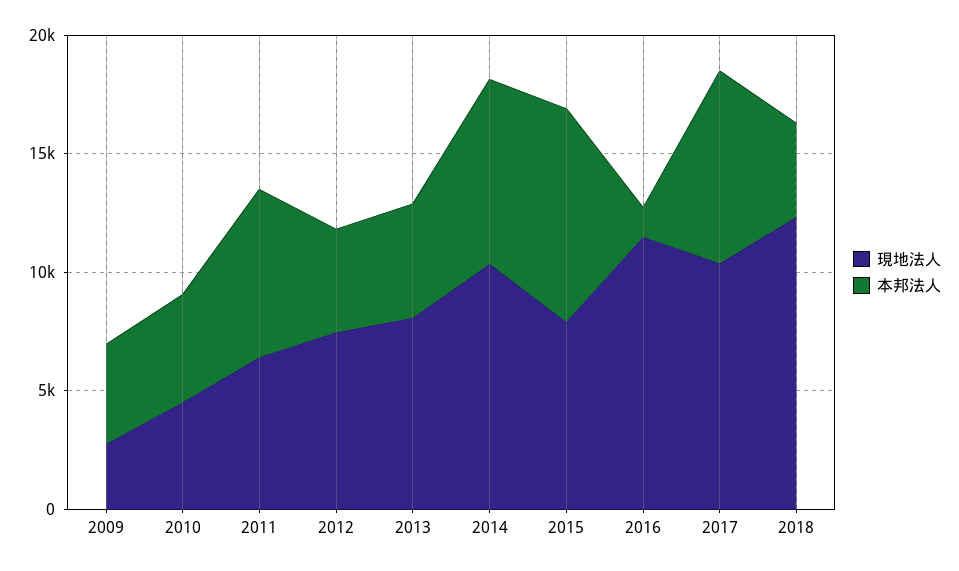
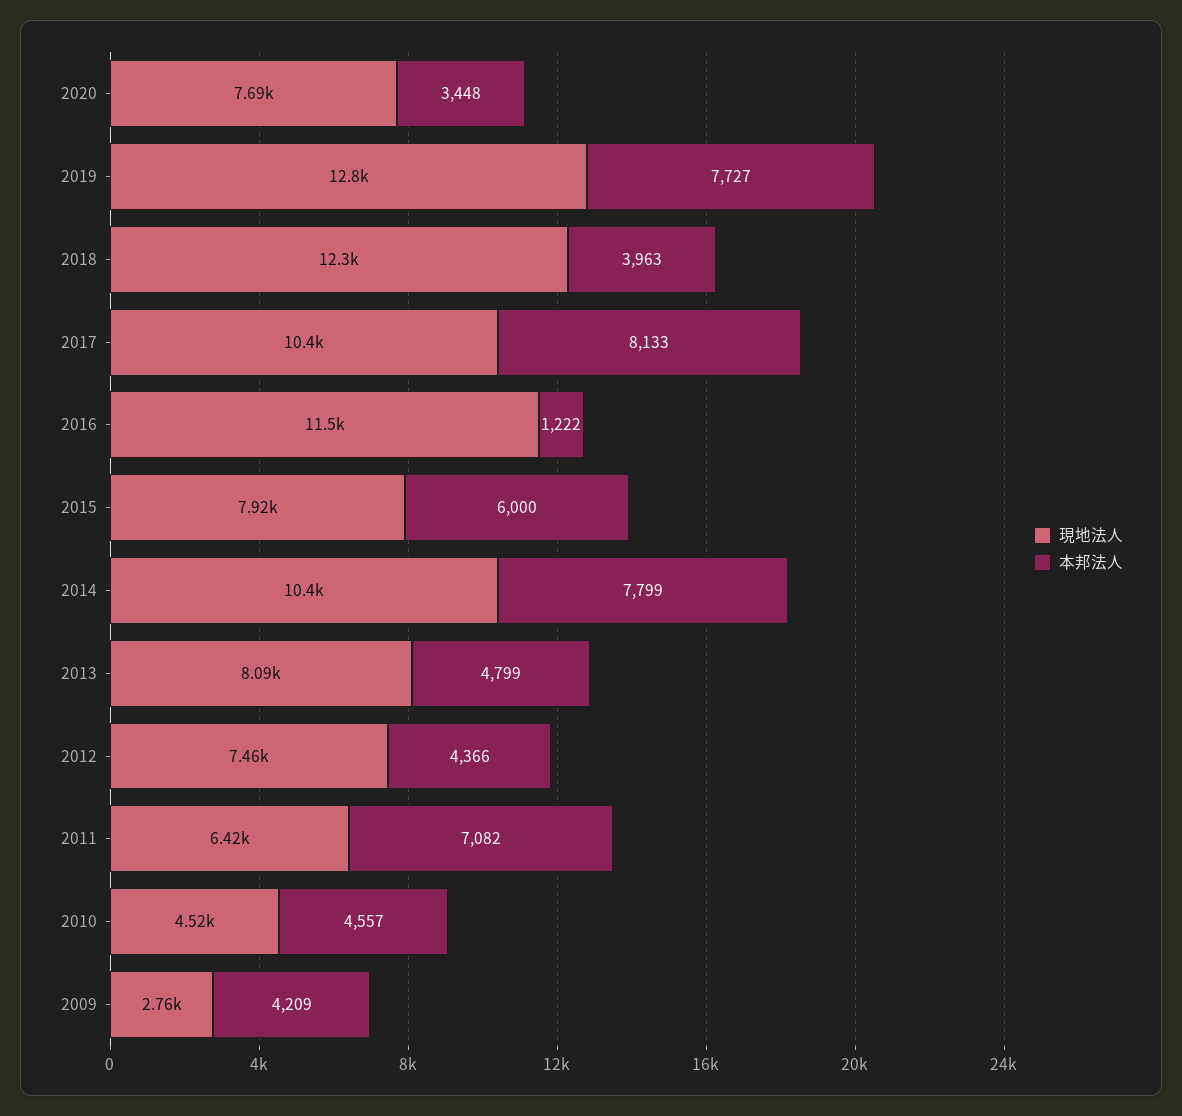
本邦法人, 2015: 9000 -> 6000
現地法人, 2020: none -> 7690
本邦法人, 2020: none -> 3448
現地法人, 2019: none -> 12800
本邦法人, 2019: none -> 7727

